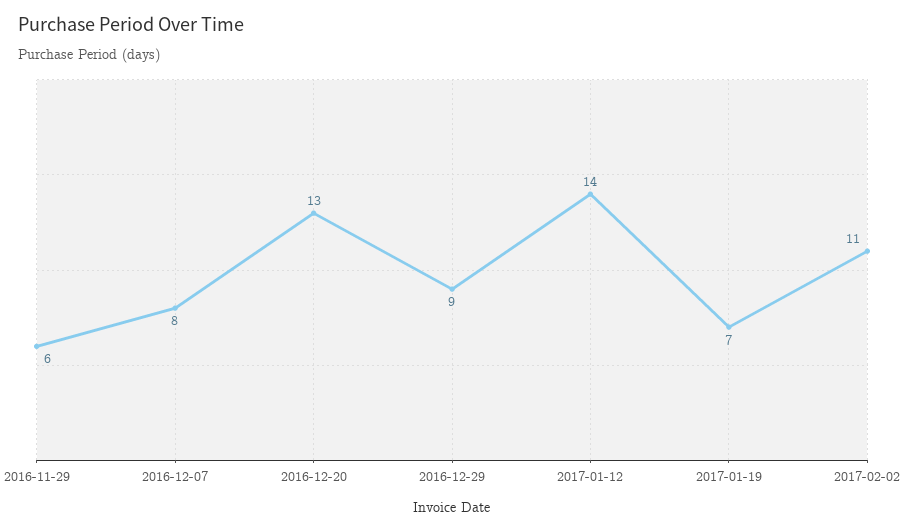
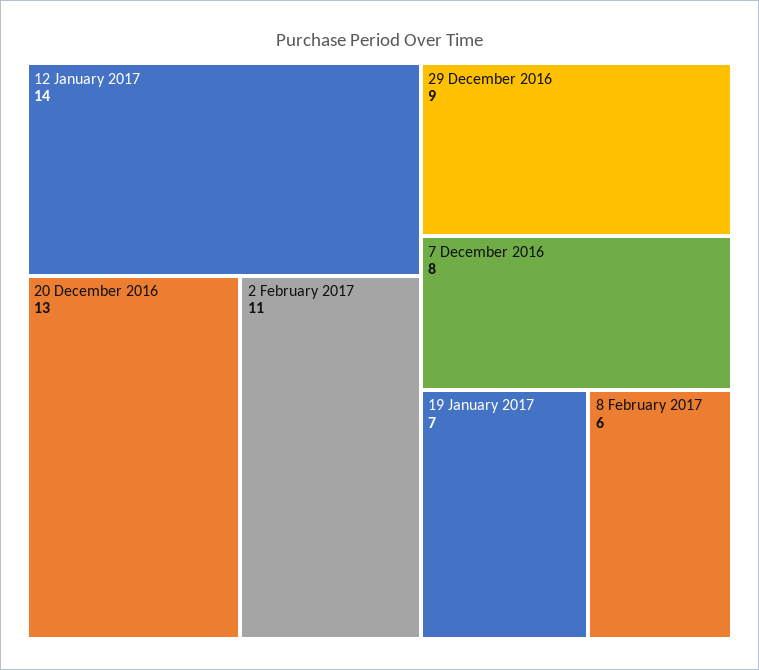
2016-11-29: 6 -> none
8 February 2017: none -> 6

